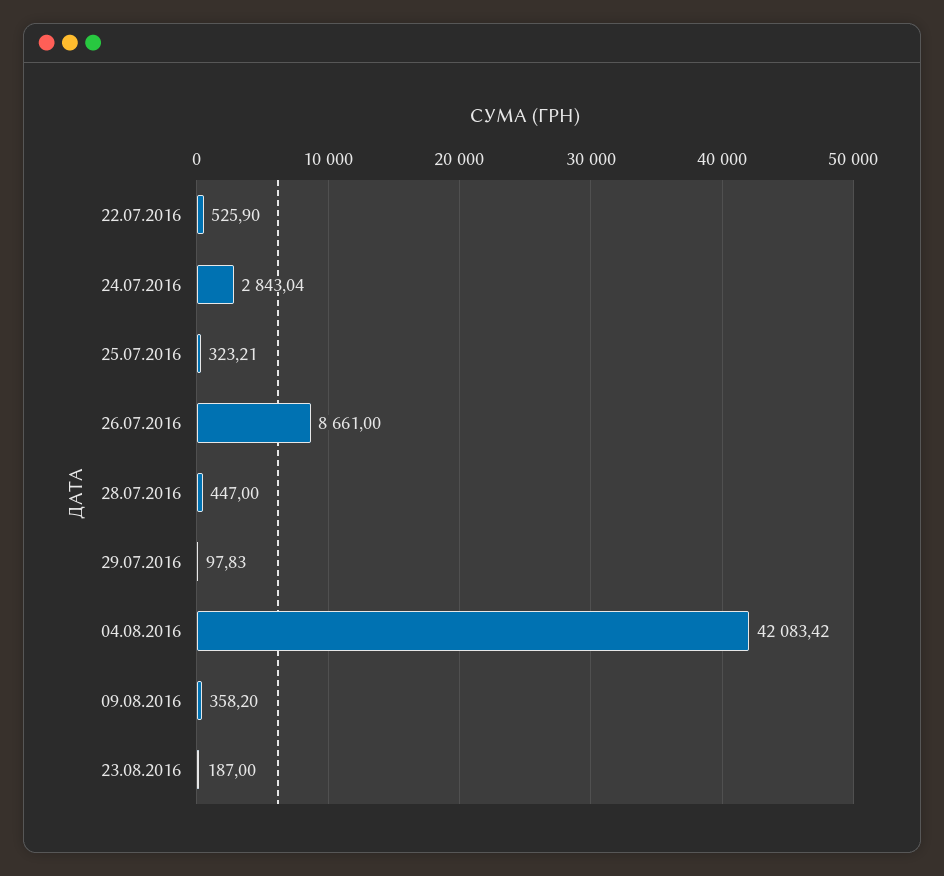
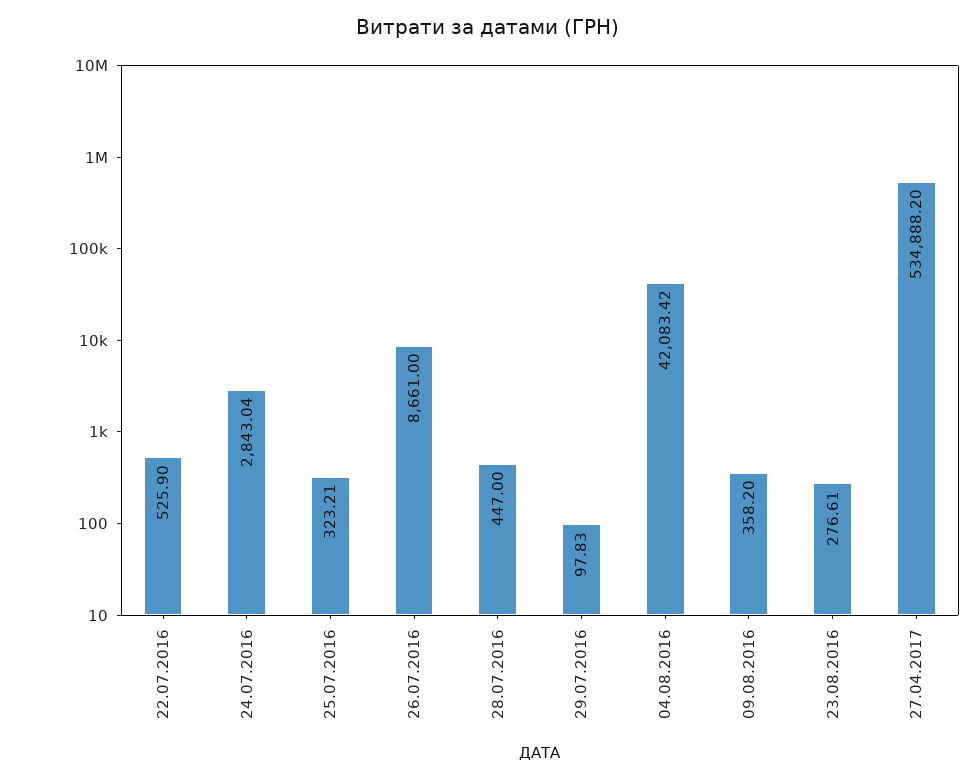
23.08.2016: 187 -> 276.61
27.04.2017: none -> 534888.2

